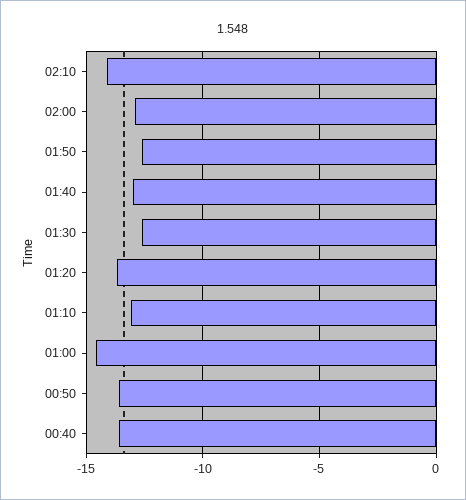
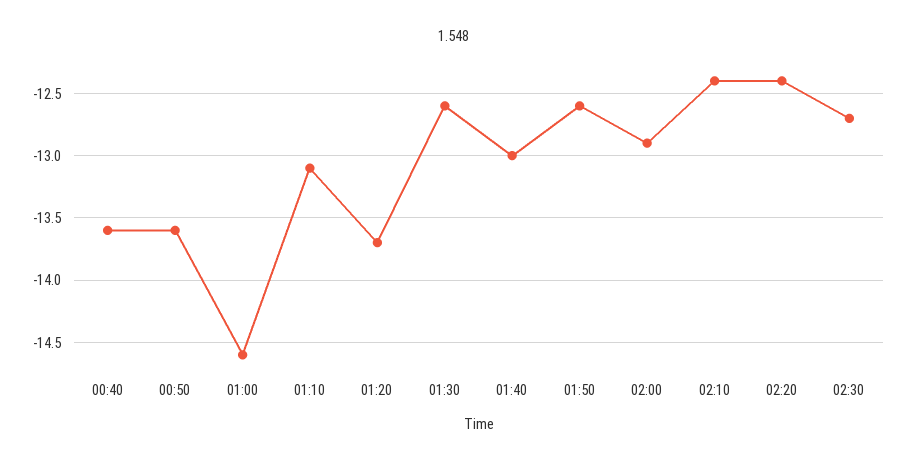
02:10: -14 -> -12.4
02:20: none -> -12.4
02:30: none -> -12.7

